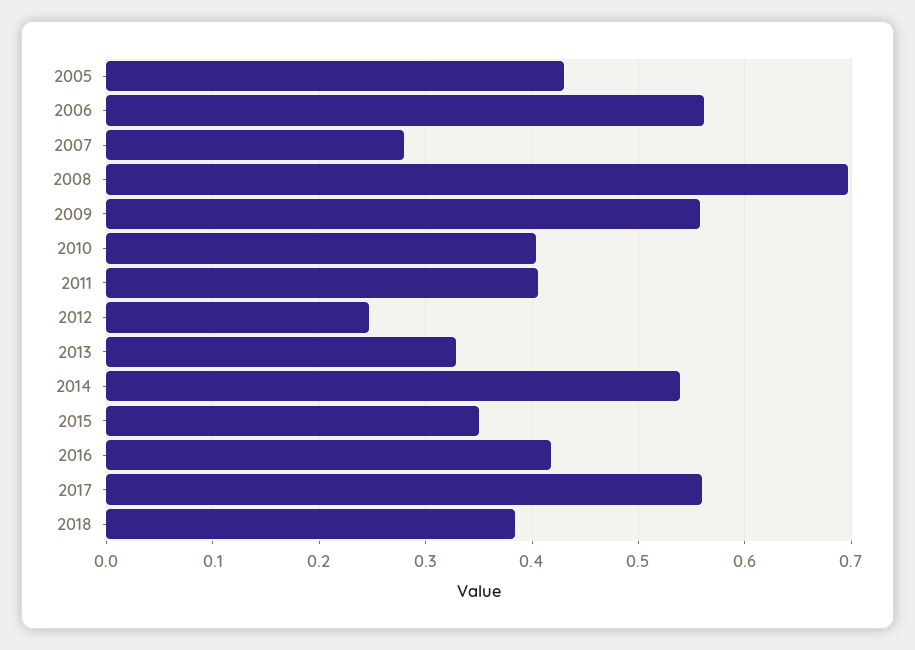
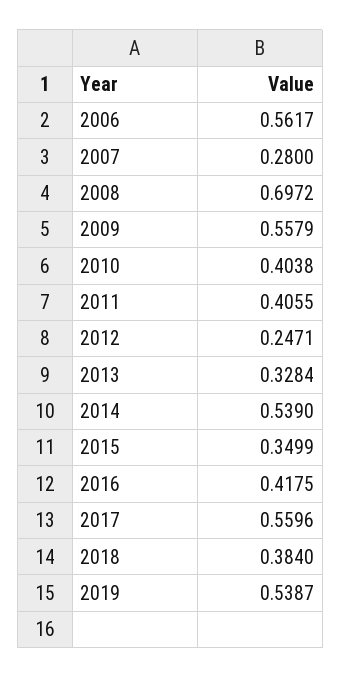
2005: 0.43 -> none
2019: none -> 0.5387

